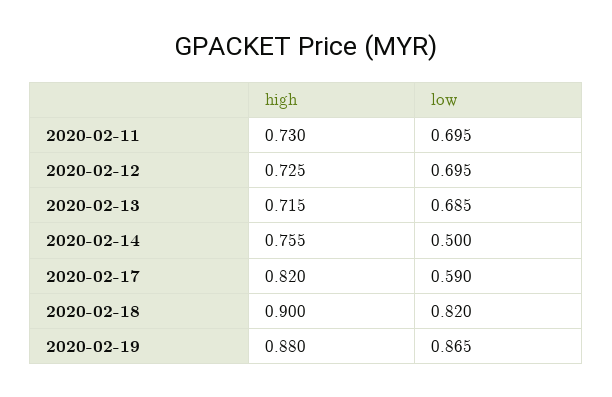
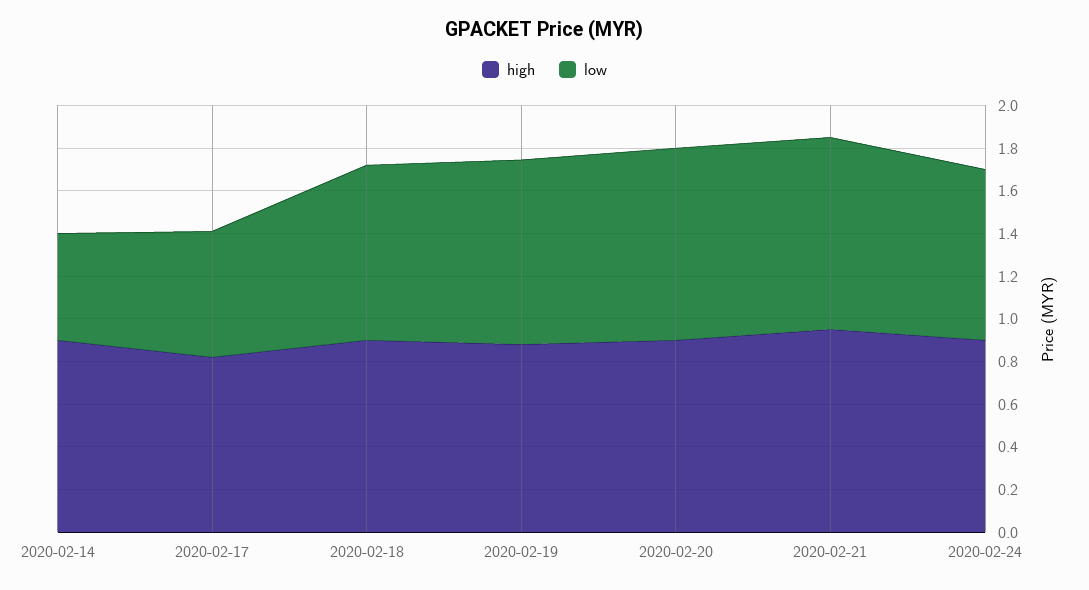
high, 2020-02-11: 0.73 -> none
low, 2020-02-11: 0.695 -> none
high, 2020-02-12: 0.725 -> none
low, 2020-02-12: 0.695 -> none
high, 2020-02-13: 0.715 -> none
low, 2020-02-13: 0.685 -> none
high, 2020-02-14: 0.755 -> 0.9
high, 2020-02-20: none -> 0.9
low, 2020-02-20: none -> 0.9
high, 2020-02-21: none -> 0.95
low, 2020-02-21: none -> 0.9
high, 2020-02-24: none -> 0.9
low, 2020-02-24: none -> 0.8

